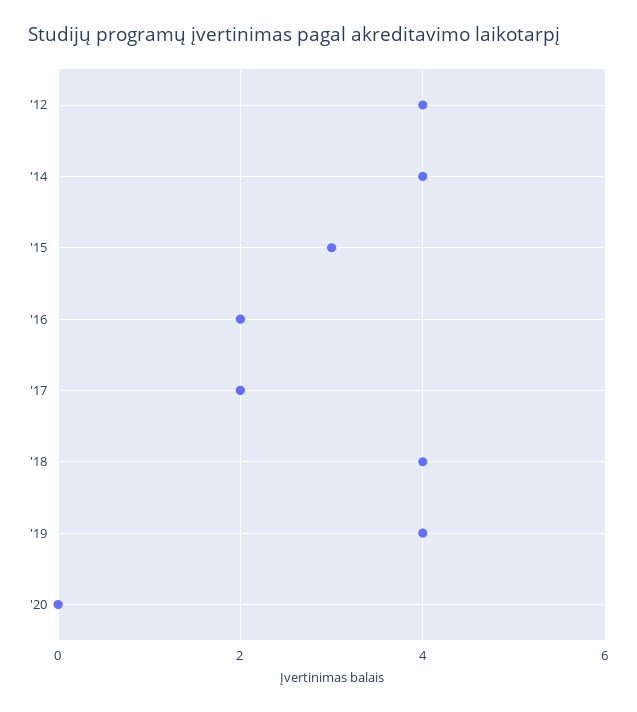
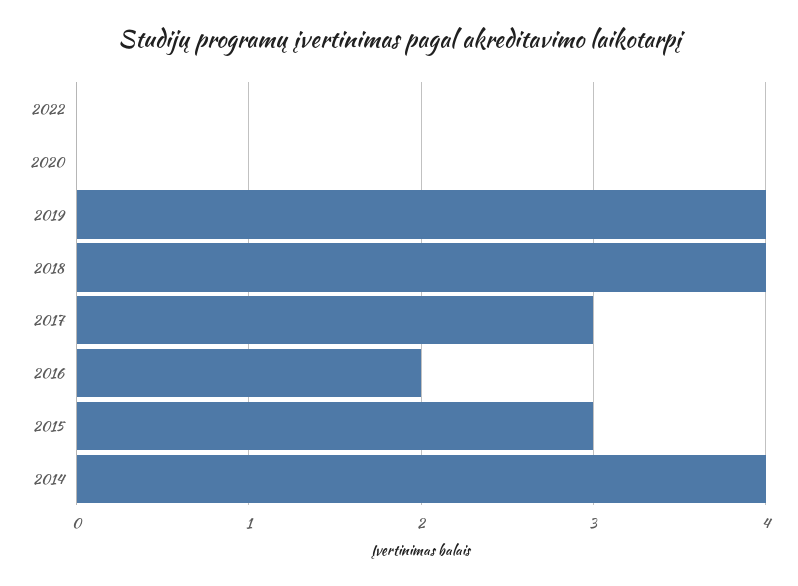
'12: 4 -> none
'17: 2 -> 3
2022: none -> 0

